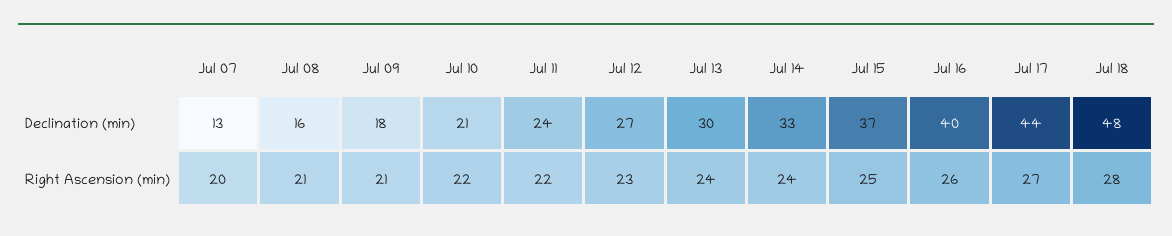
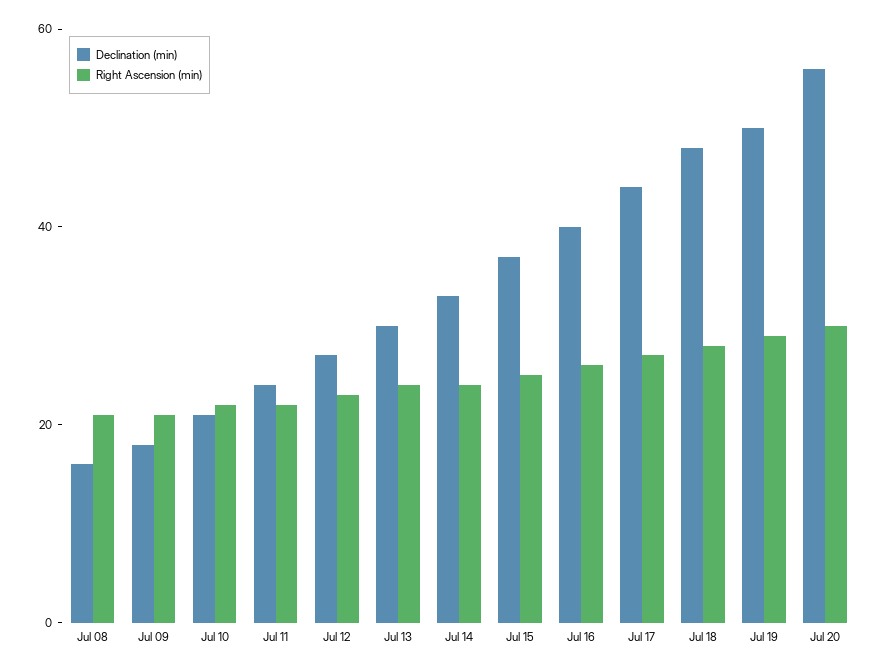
Declination (min), Jul 07: 13 -> none
Right Ascension (min), Jul 07: 20 -> none
Declination (min), Jul 19: none -> 50
Right Ascension (min), Jul 19: none -> 30
Declination (min), Jul 20: none -> 55
Right Ascension (min), Jul 20: none -> 30

